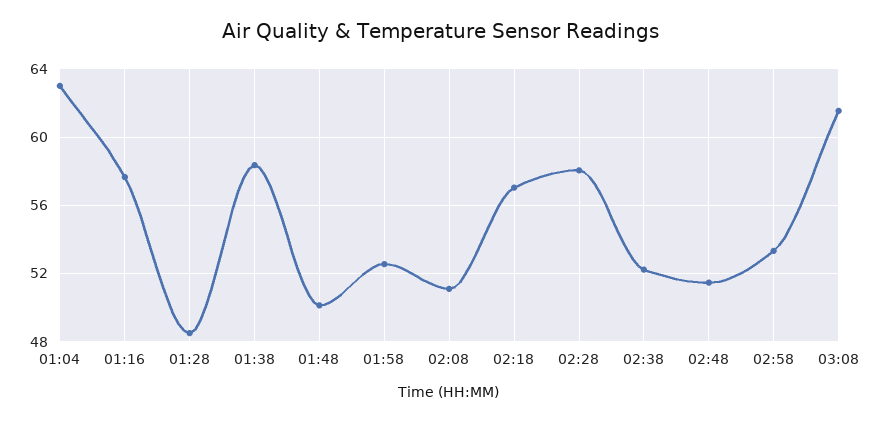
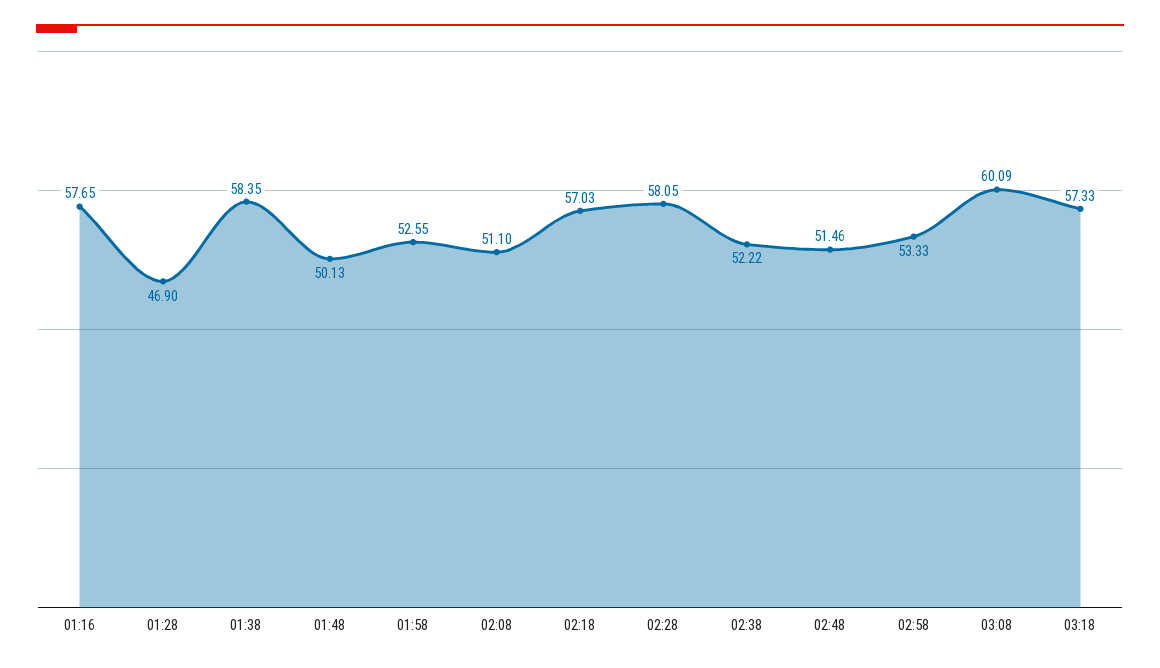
01:04: 63 -> none
01:28: 48.5 -> 46.9
03:08: 61.5 -> 60.09
03:18: none -> 57.33

